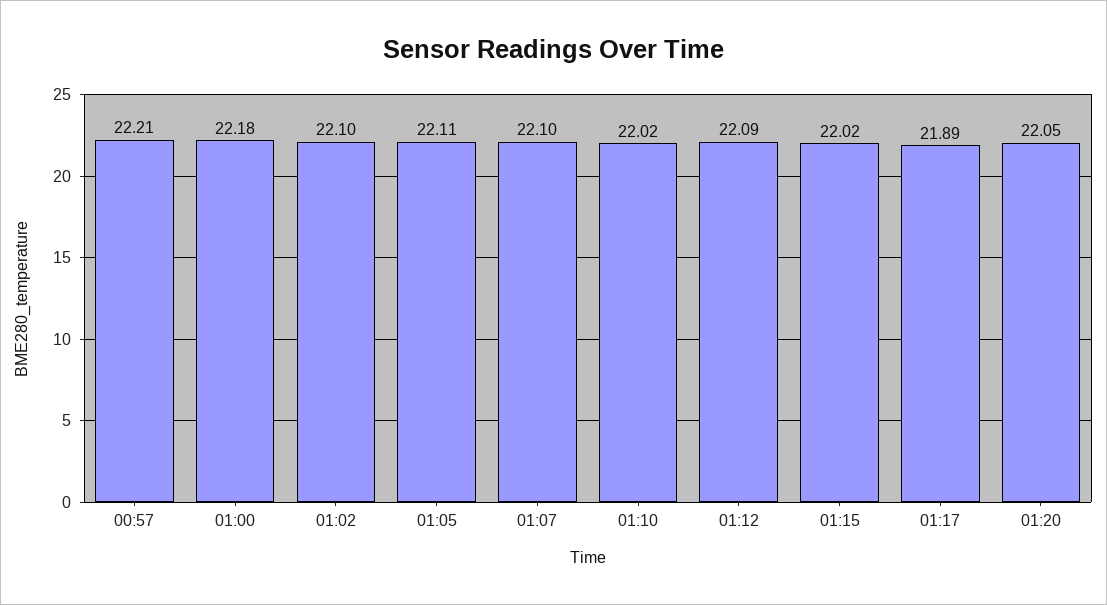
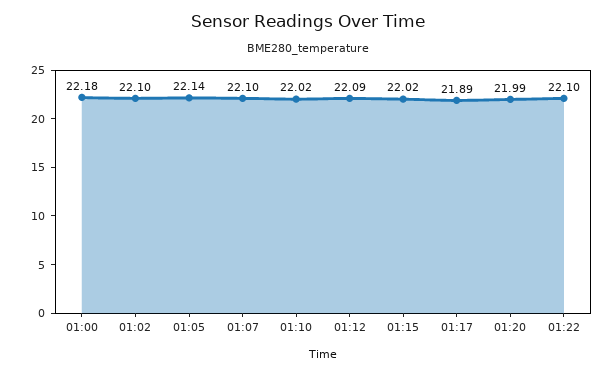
00:57: 22.21 -> none
01:05: 22.11 -> 22.14
01:20: 22.05 -> 21.99
01:22: none -> 22.1

